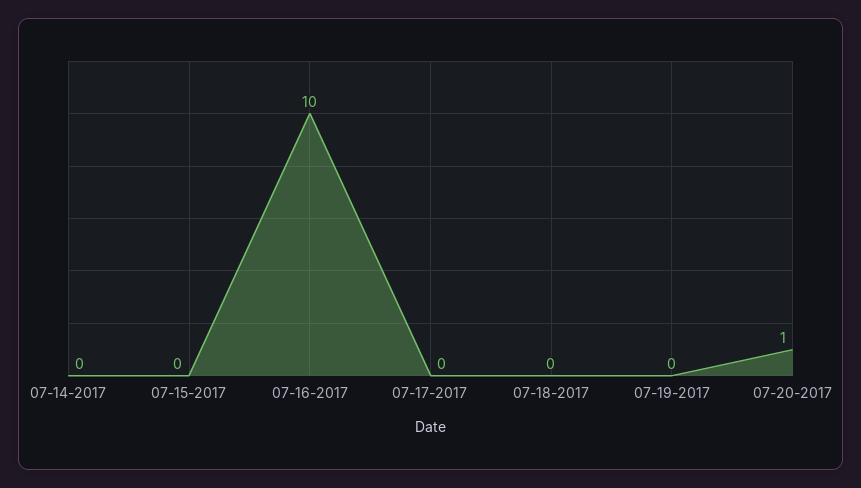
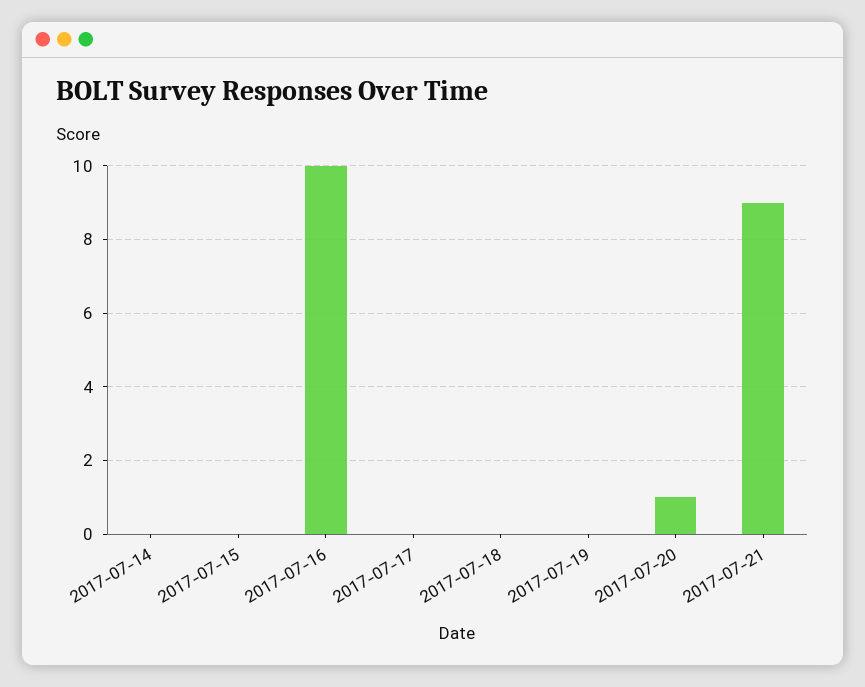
2017-07-21: none -> 9

